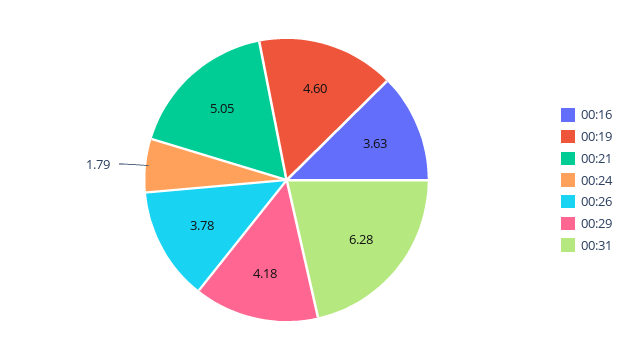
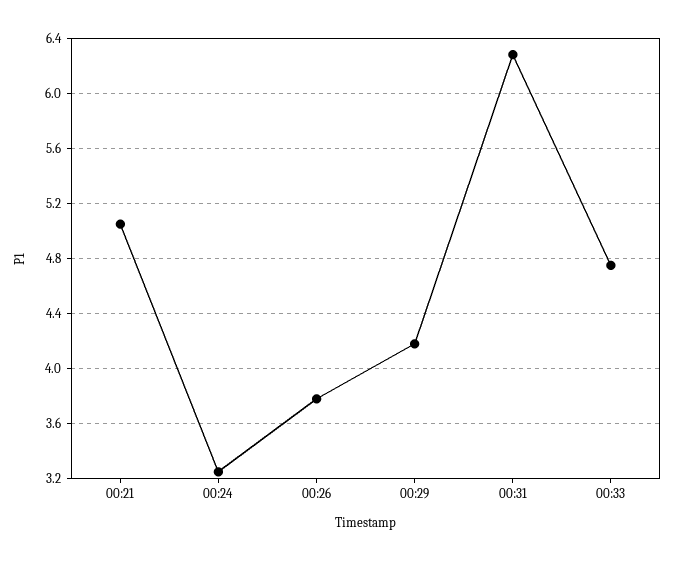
00:16: 3.63 -> none
00:19: 4.6 -> none
00:24: 1.79 -> 3.25
00:33: none -> 4.75

